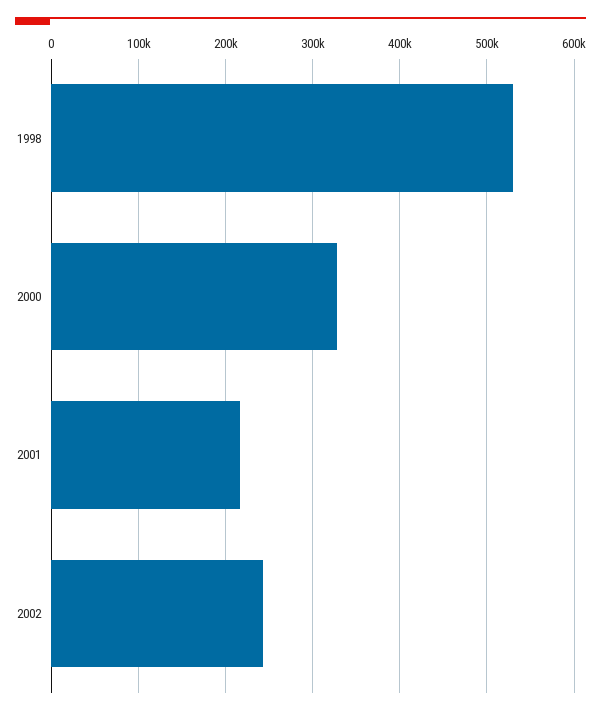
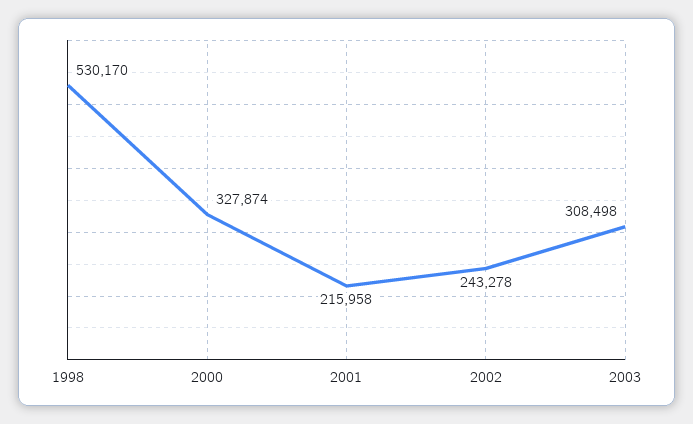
2003: none -> 308498

